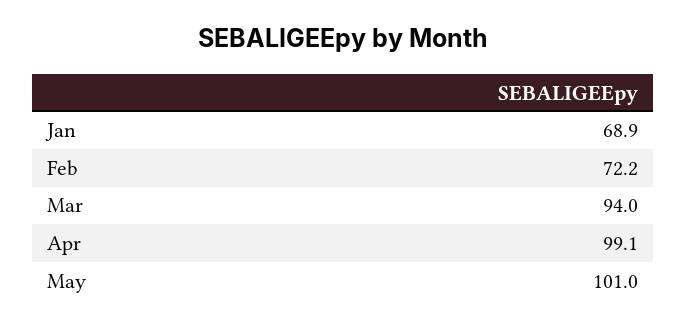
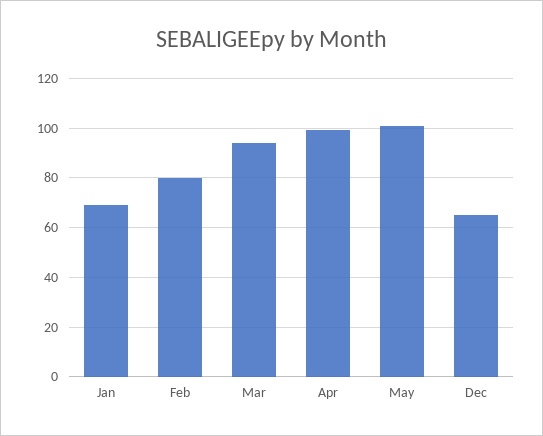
Feb: 72.2 -> 80
Dec: none -> 65

